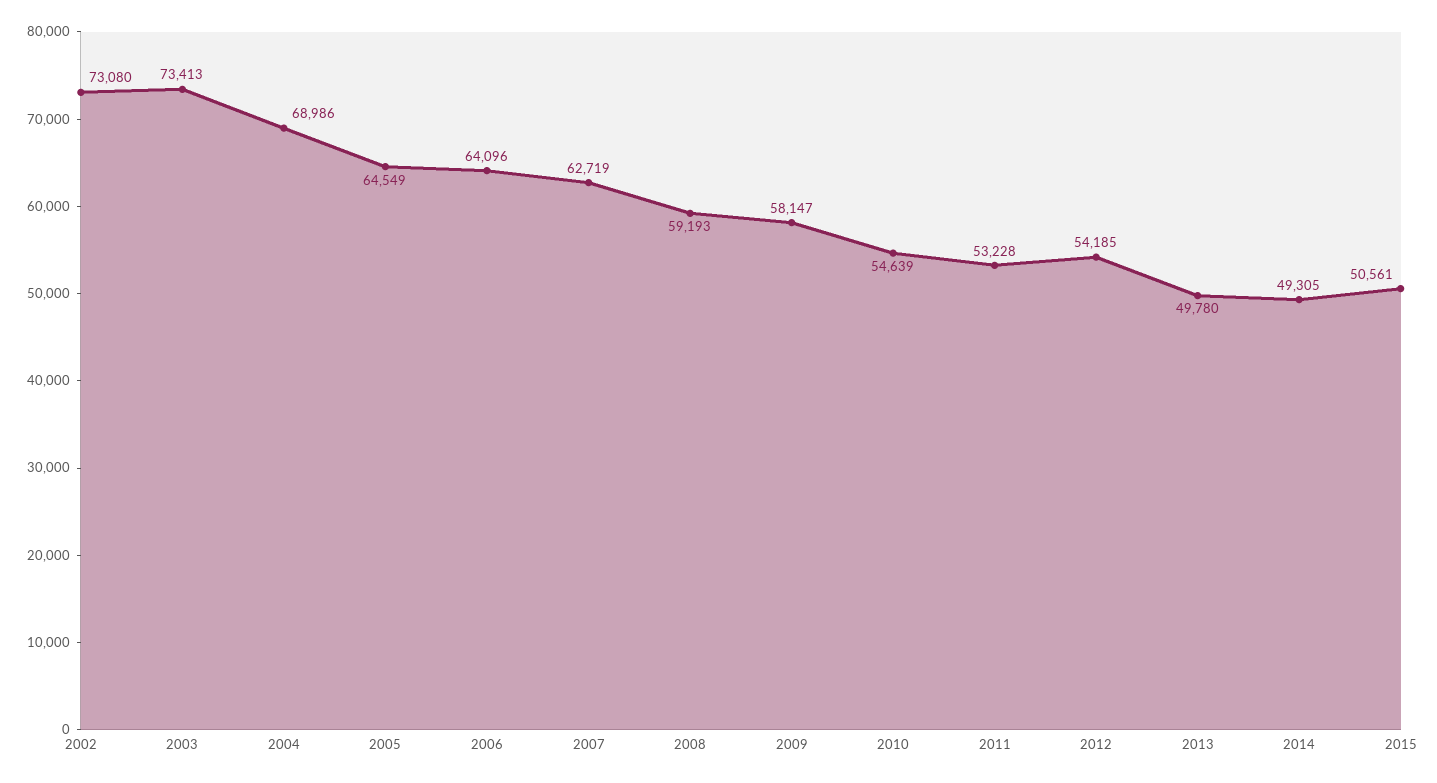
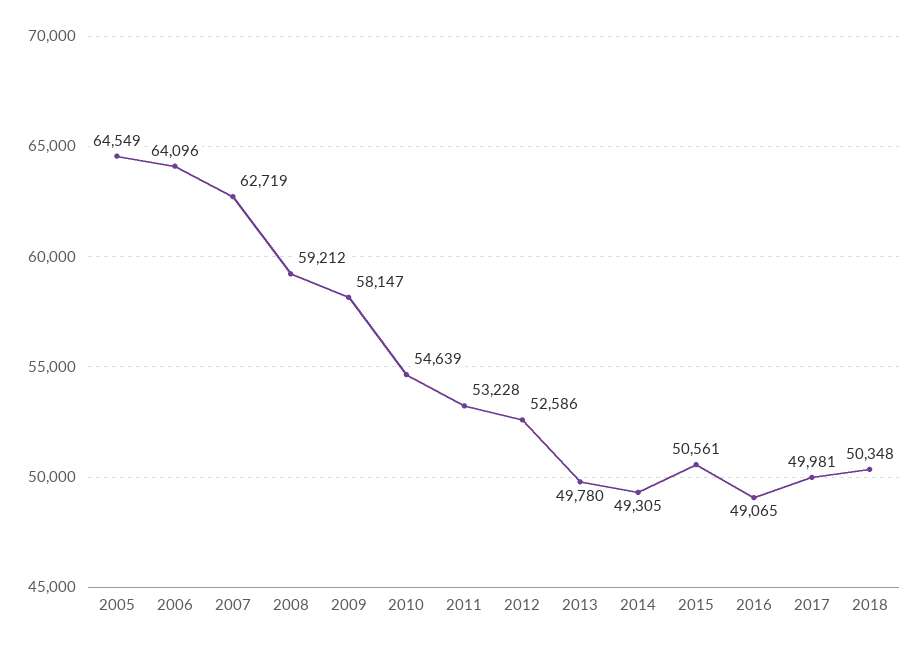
2002: 73080 -> none
2003: 73413 -> none
2004: 68986 -> none
2008: 59193 -> 59212
2012: 54185 -> 52586
2016: none -> 49065
2017: none -> 49981
2018: none -> 50348

